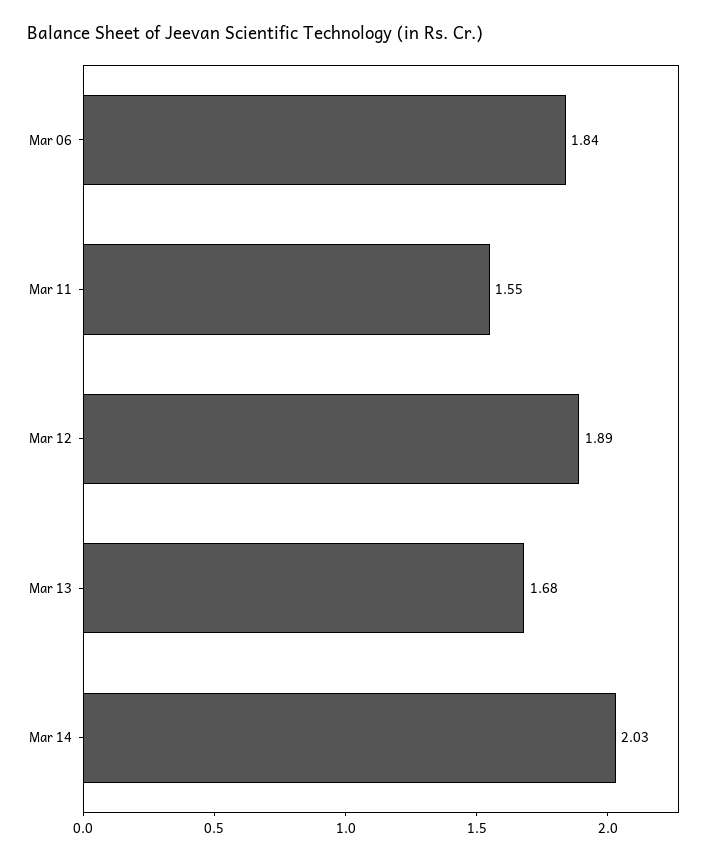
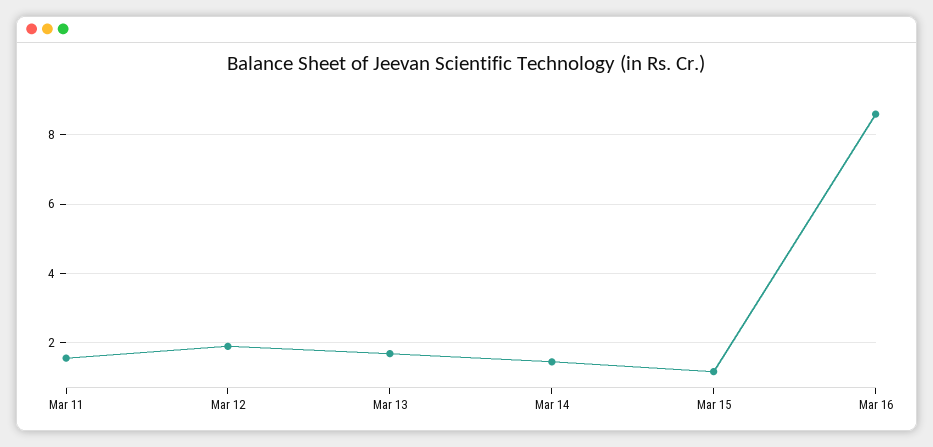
Mar 06: 1.84 -> none
Mar 14: 2.03 -> 1.4
Mar 15: none -> 1.2
Mar 16: none -> 8.6

